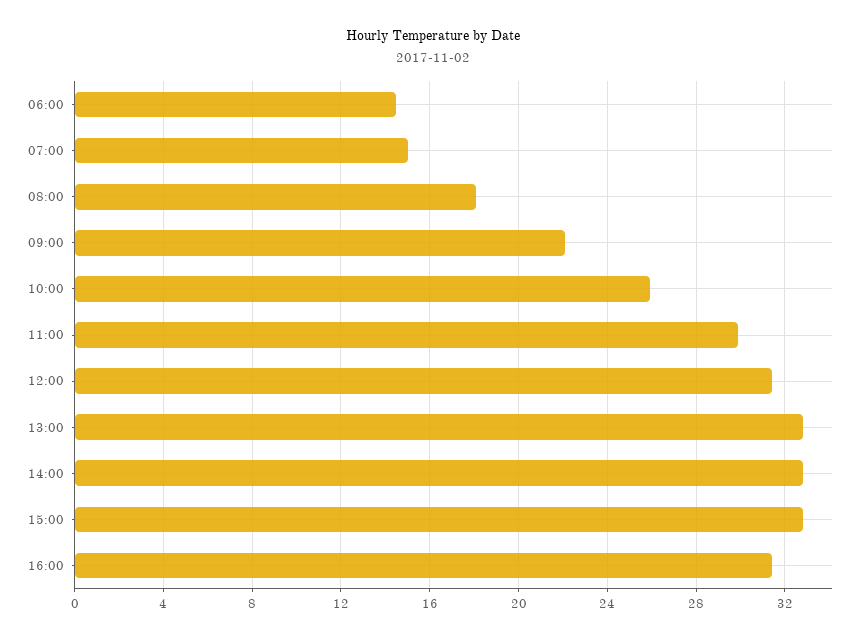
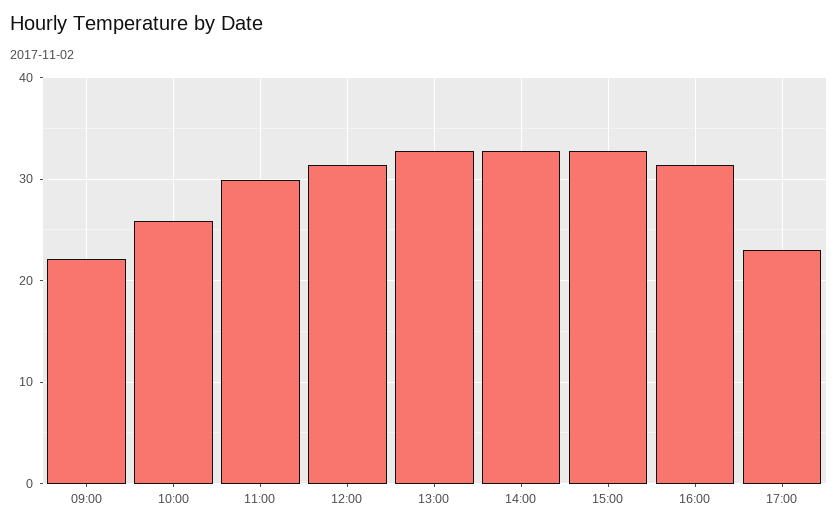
06:00: 14.5 -> none
07:00: 15 -> none
08:00: 18 -> none
17:00: none -> 23

